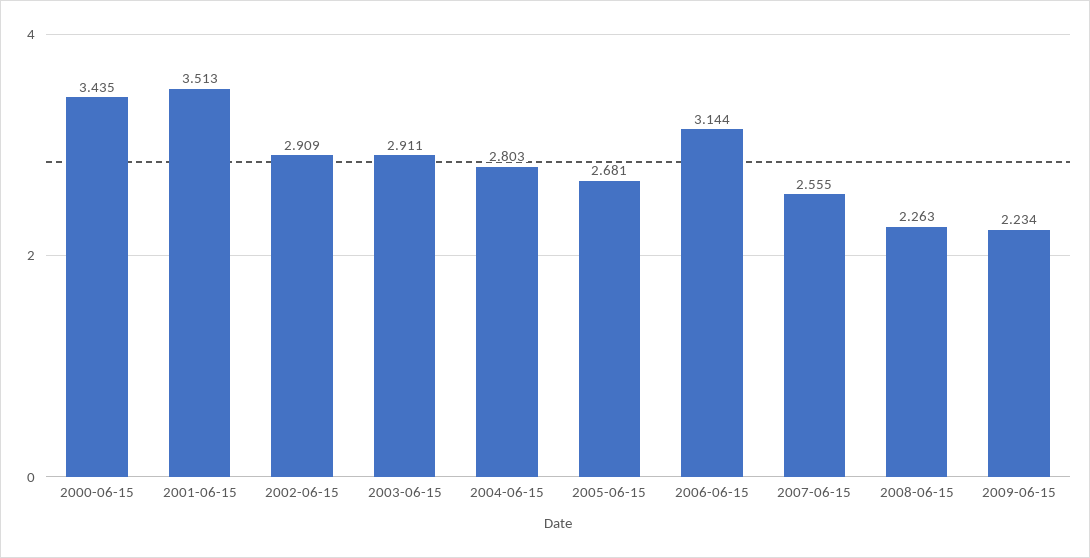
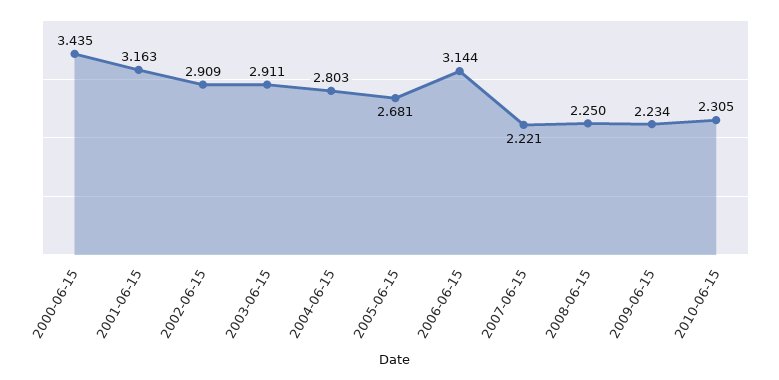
2001-06-15: 3.513 -> 3.163
2007-06-15: 2.555 -> 2.221
2008-06-15: 2.263 -> 2.25
2010-06-15: none -> 2.305

